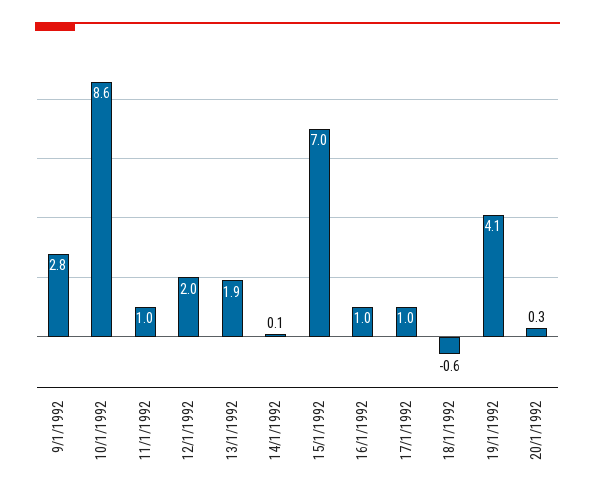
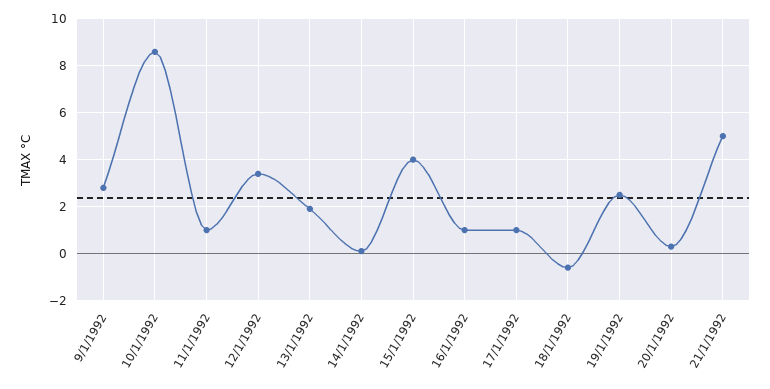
12/1/1992: 2 -> 3.5
15/1/1992: 7 -> 4
19/1/1992: 4.1 -> 2.5
21/1/1992: none -> 5

